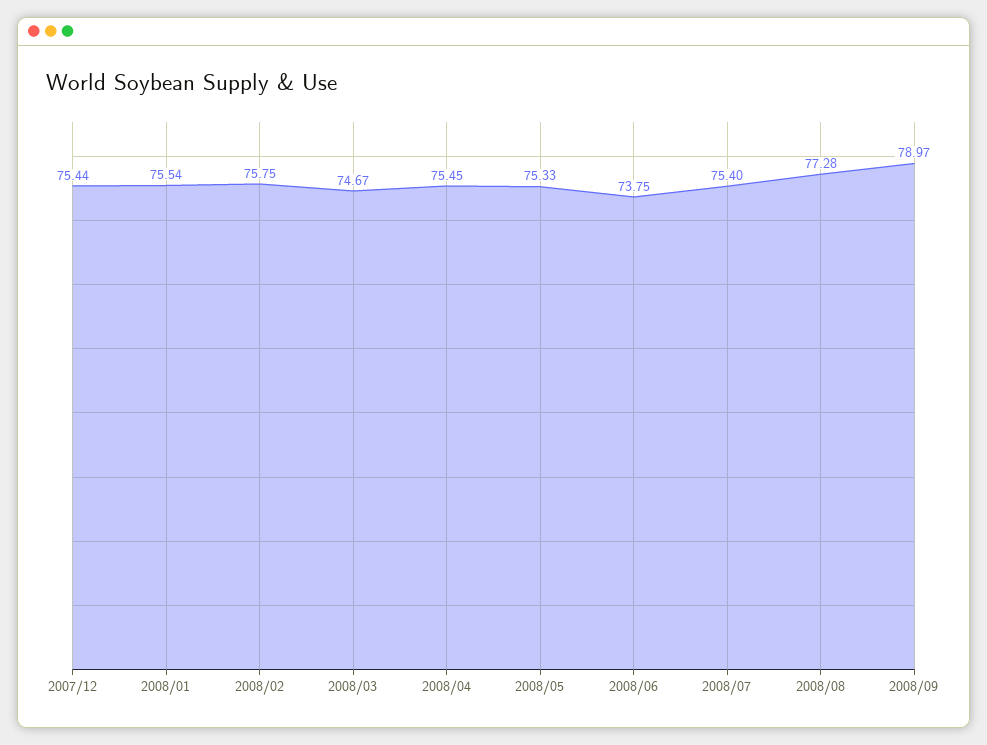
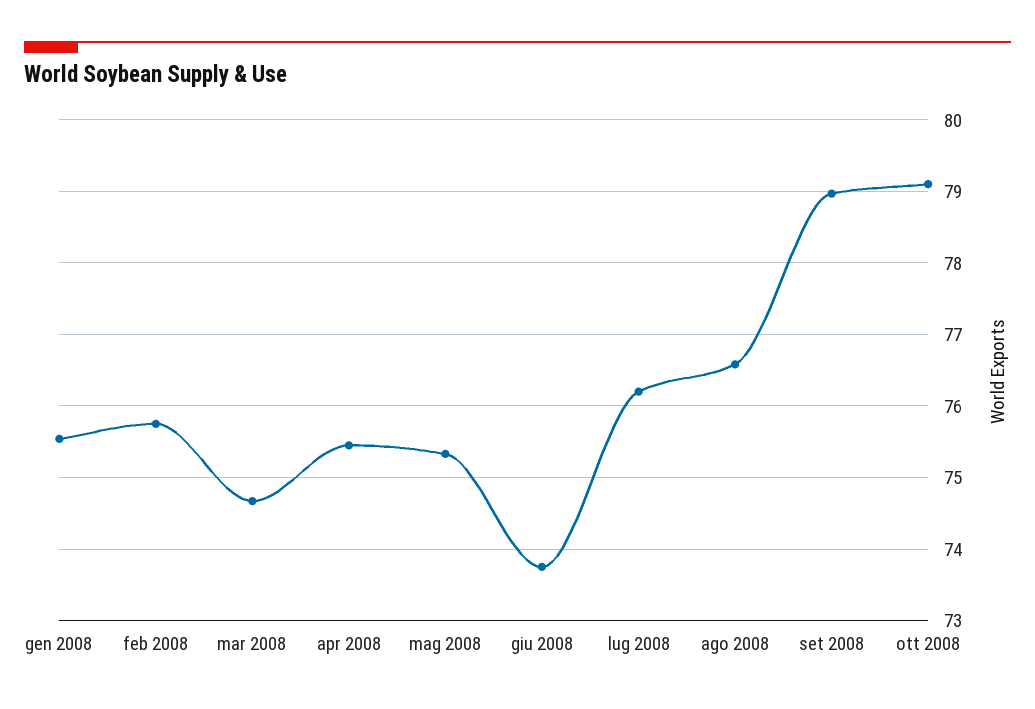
2007/12: 75.44 -> none
2008/07: 75.4 -> 76.2
2008/08: 77.28 -> 76.6
ott 2008: none -> 79.1

